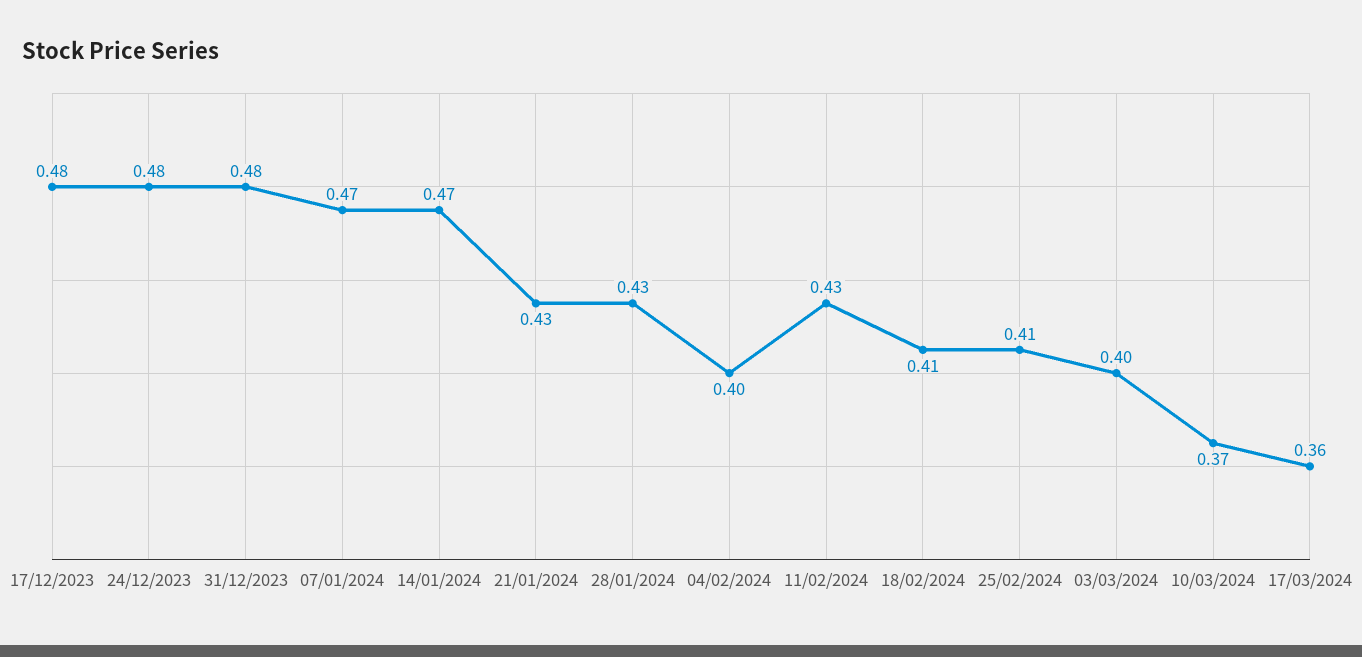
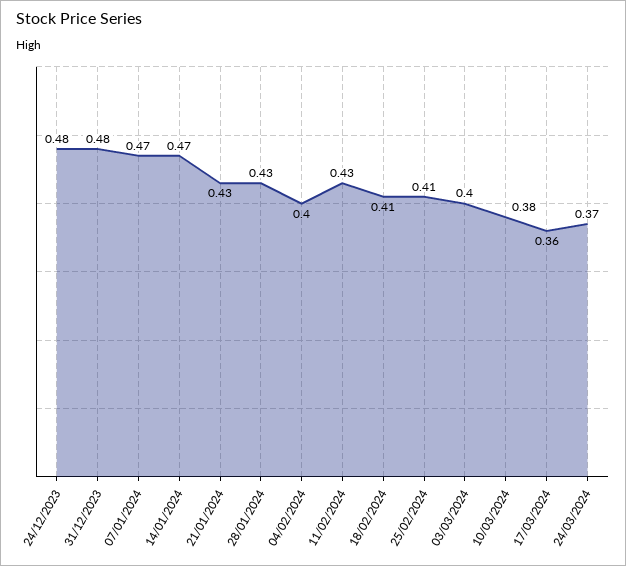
17/12/2023: 0.48 -> none
10/03/2024: 0.37 -> 0.38
24/03/2024: none -> 0.37

